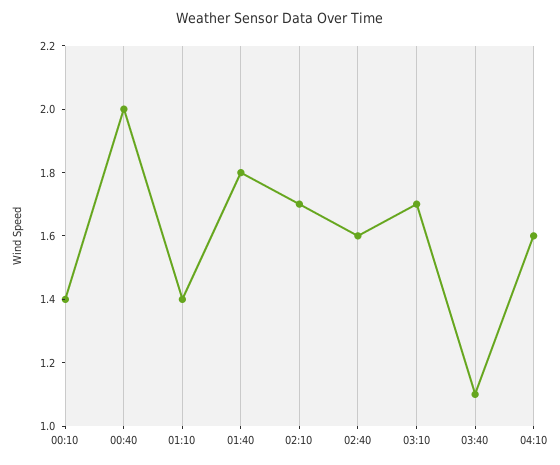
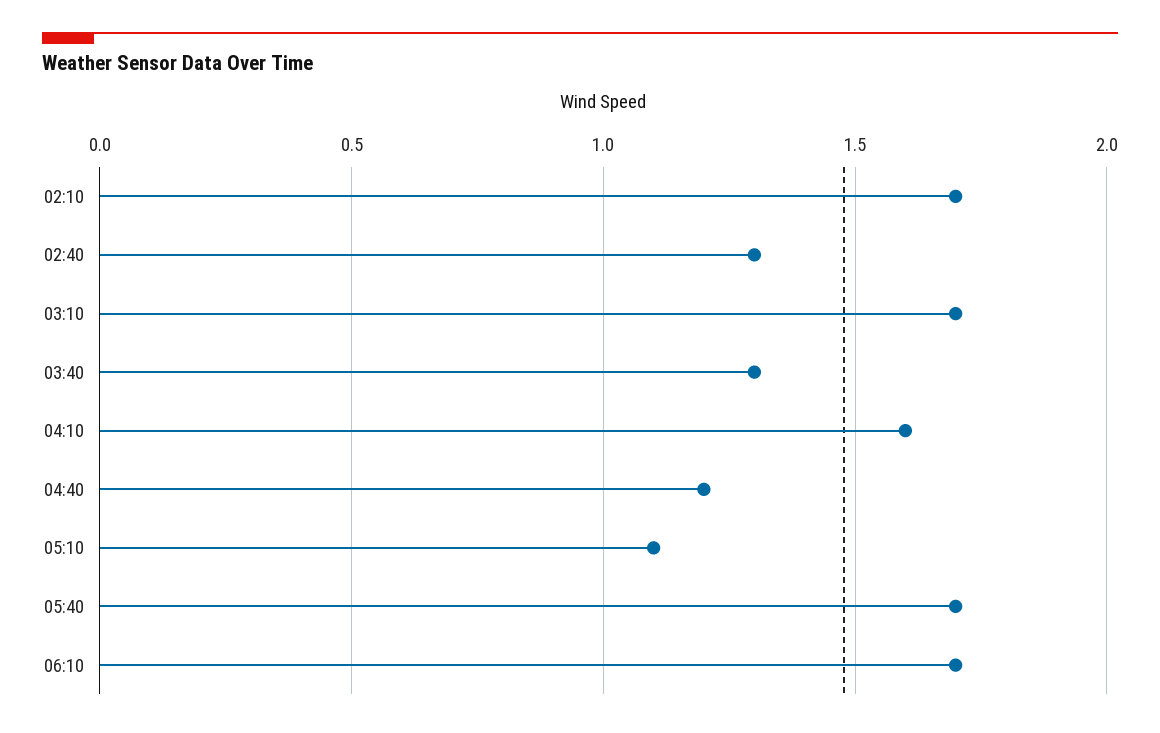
00:10: 1.4 -> none
00:40: 2 -> none
01:10: 1.4 -> none
01:40: 1.8 -> none
02:40: 1.6 -> 1.3
03:40: 1.1 -> 1.3
04:40: none -> 1.2
05:10: none -> 1.1
05:40: none -> 1.7
06:10: none -> 1.7

